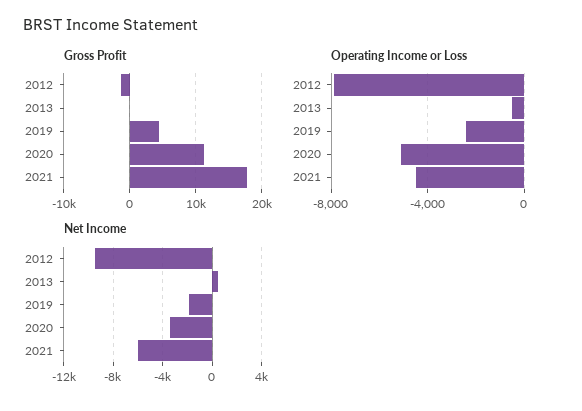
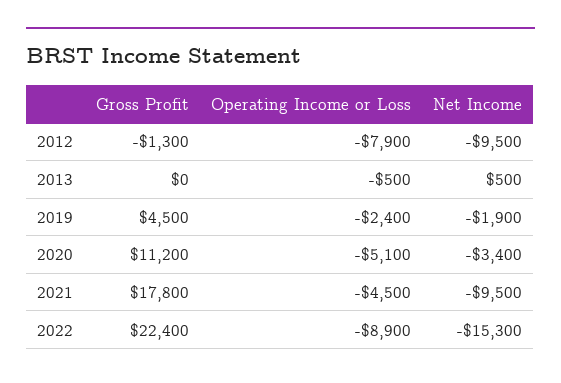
Net Income, 2021: -6000 -> -9500
Gross Profit, 2022: none -> 22400
Operating Income or Loss, 2022: none -> -8900
Net Income, 2022: none -> -15300

